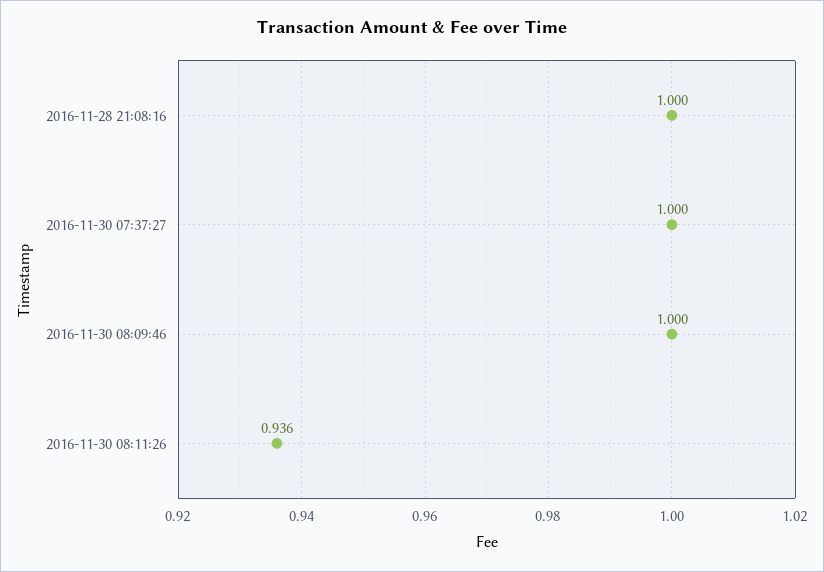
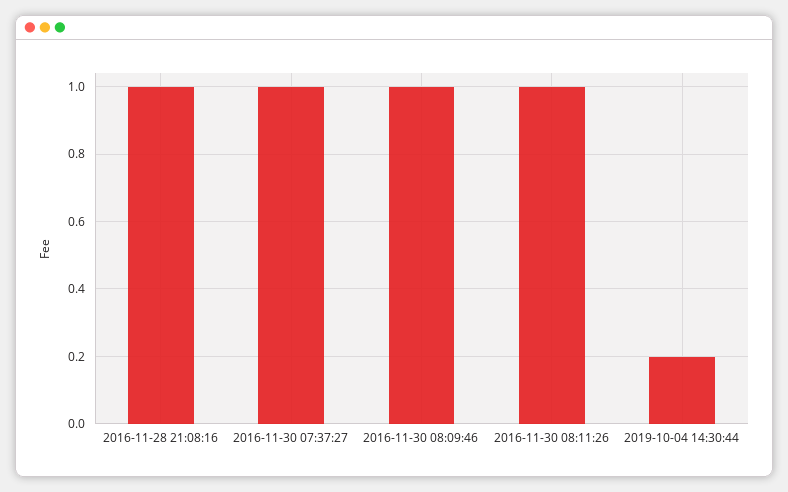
2016-11-30 08:11:26: 0.936 -> 1
2019-10-04 14:30:44: none -> 0.2

